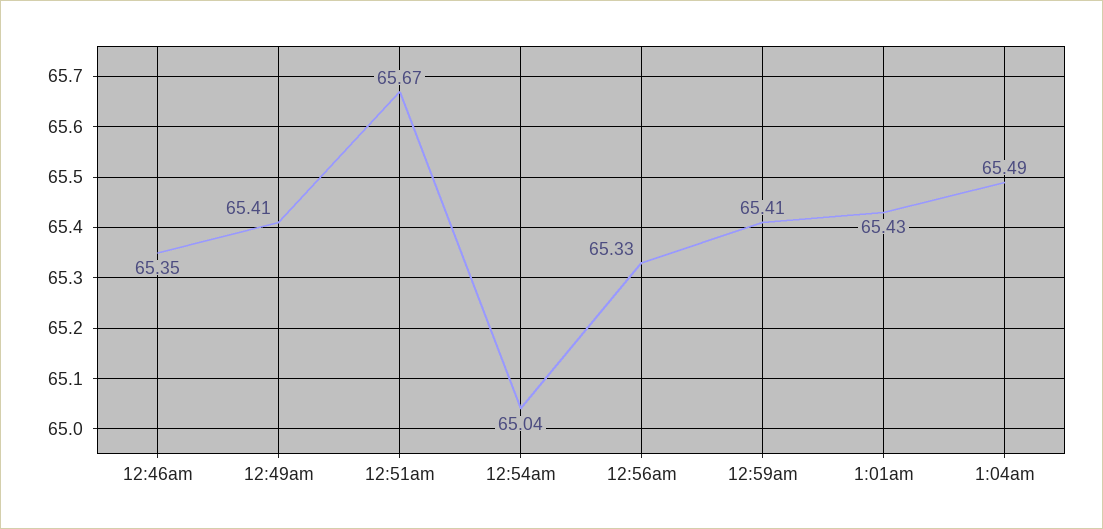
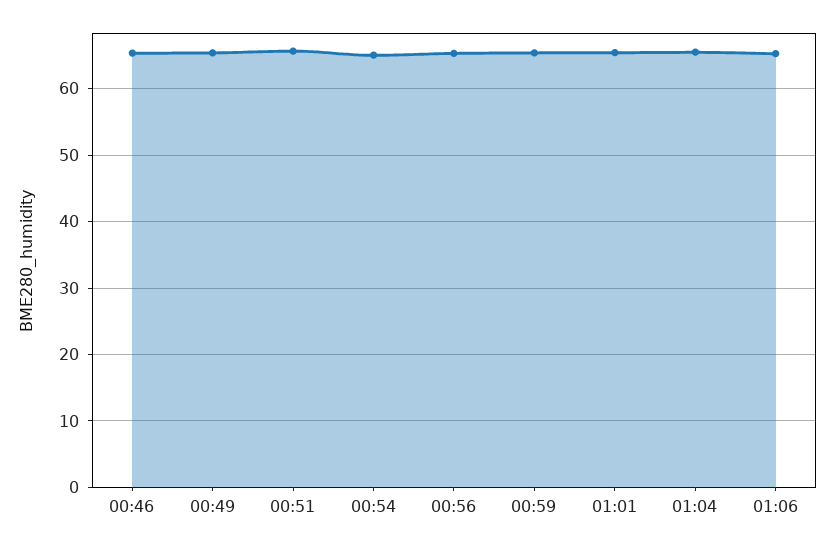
01:06: none -> 65

